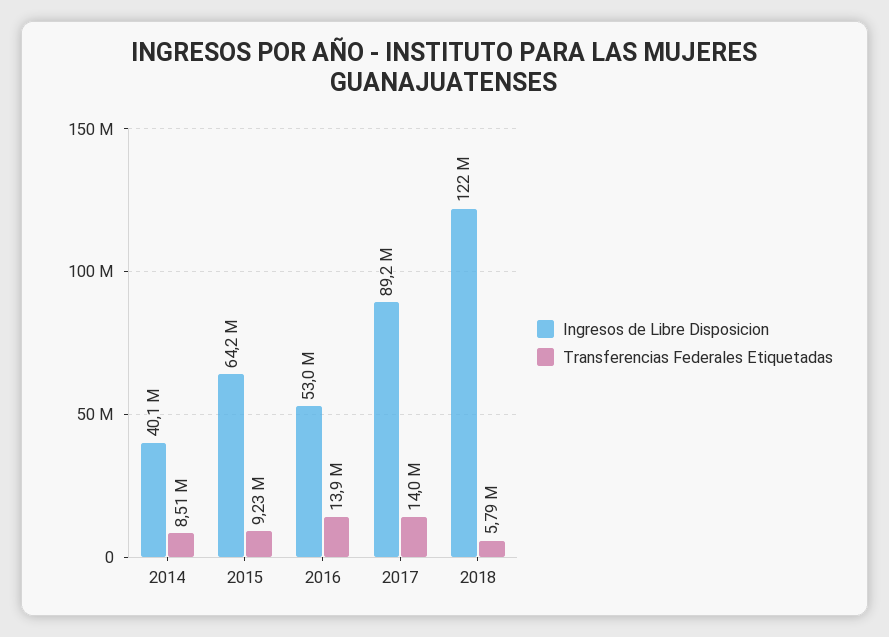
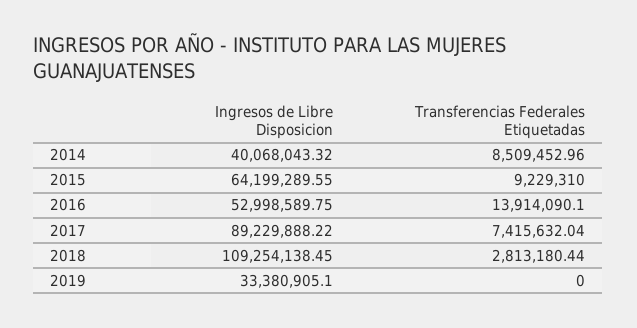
Transferencias Federales Etiquetadas, 2017: 14000000 -> 7415632.04
Ingresos de Libre Disposicion, 2018: 122000000 -> 109254138.45
Transferencias Federales Etiquetadas, 2018: 5790000 -> 2813180.44
Ingresos de Libre Disposicion, 2019: none -> 33380905.1
Transferencias Federales Etiquetadas, 2019: none -> 0

